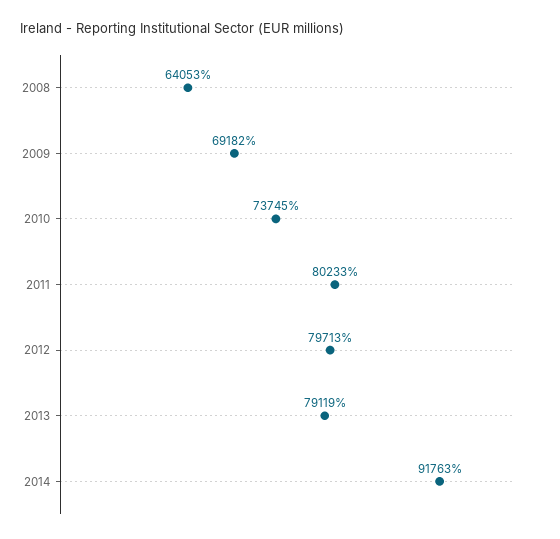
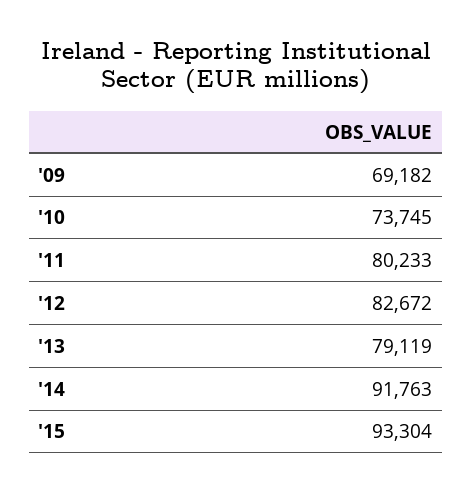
2008: 64053 -> none
2012: 79713 -> 82672
'15: none -> 93304

